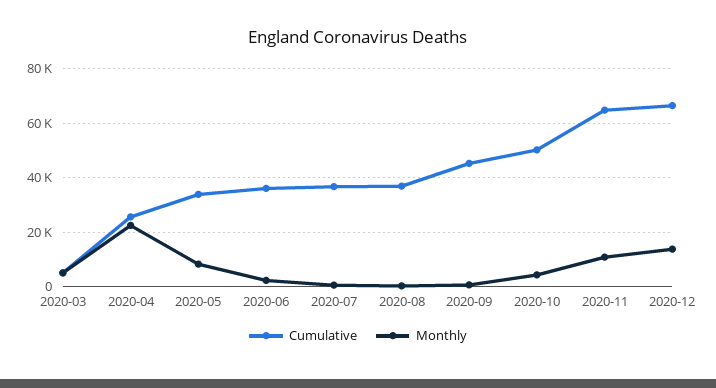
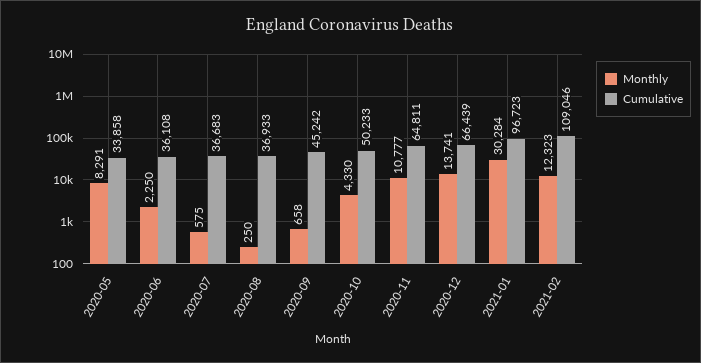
Cumulative, 2020-03: 5000 -> none
Monthly, 2020-03: 5000 -> none
Cumulative, 2020-04: 25000 -> none
Monthly, 2020-04: 22500 -> none
Monthly, 2021-01: none -> 30284
Cumulative, 2021-01: none -> 96723
Monthly, 2021-02: none -> 12323
Cumulative, 2021-02: none -> 109046

